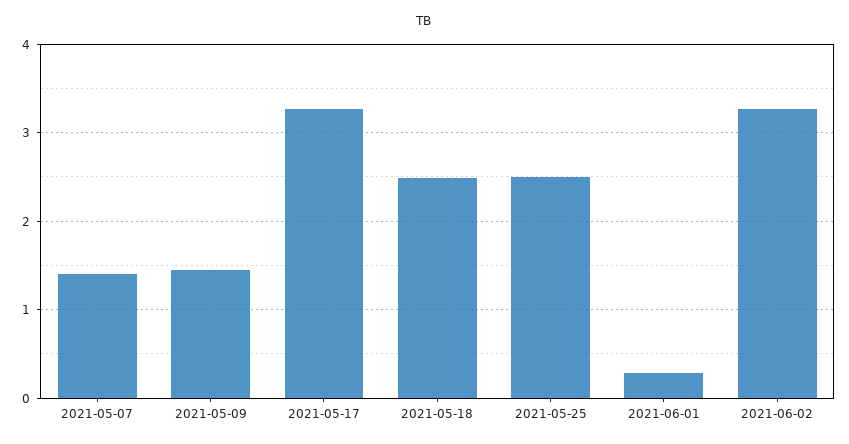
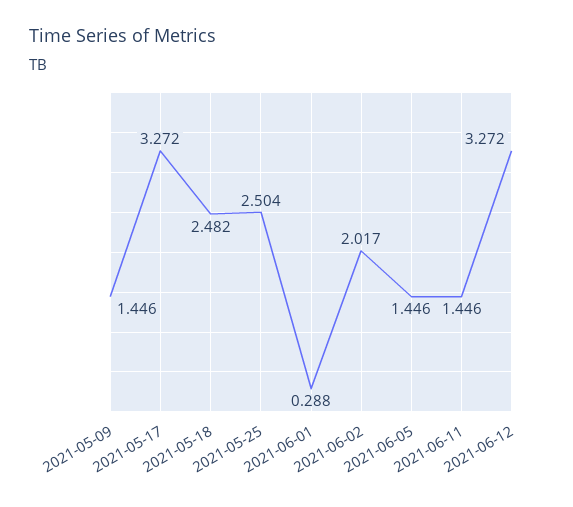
2021-05-07: 1.4 -> none
2021-06-02: 3.3 -> 2.017
2021-06-05: none -> 1.446
2021-06-11: none -> 1.446
2021-06-12: none -> 3.272

